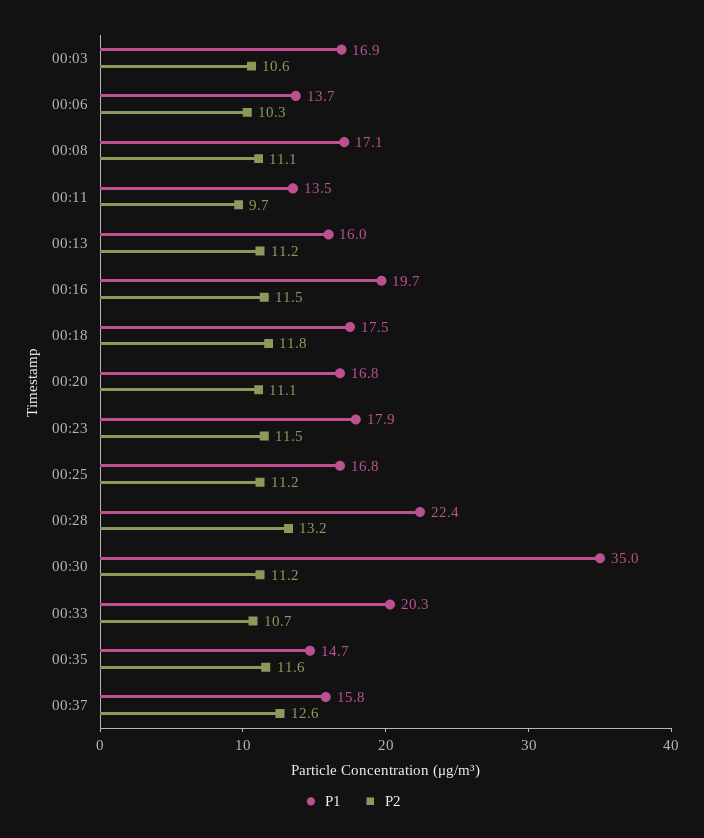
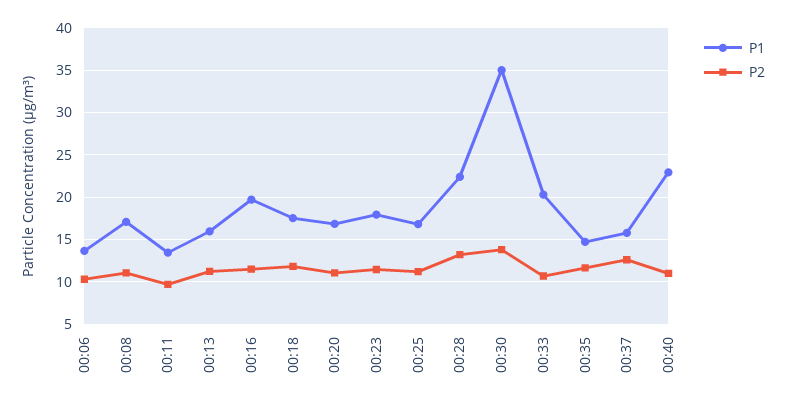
P1, 00:03: 16.9 -> none
P2, 00:03: 10.6 -> none
P2, 00:30: 11.2 -> 14
P1, 00:40: none -> 23
P2, 00:40: none -> 11

